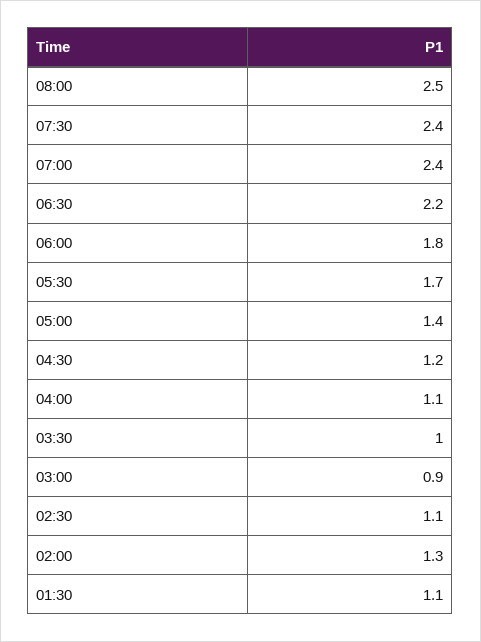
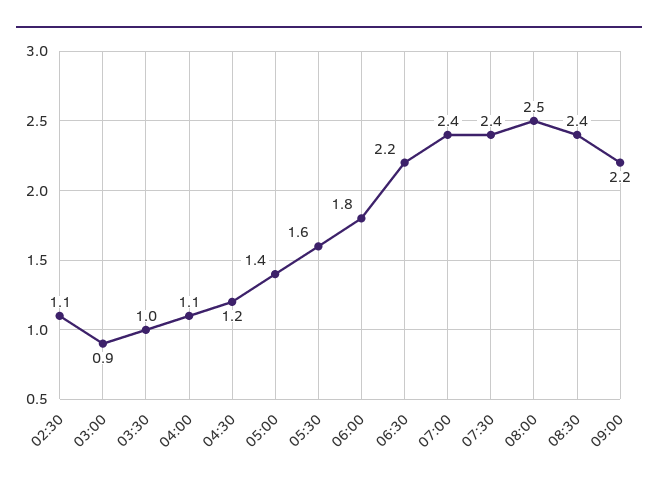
05:30: 1.7 -> 1.6
02:00: 1.3 -> none
01:30: 1.1 -> none
08:30: none -> 2.4
09:00: none -> 2.2

